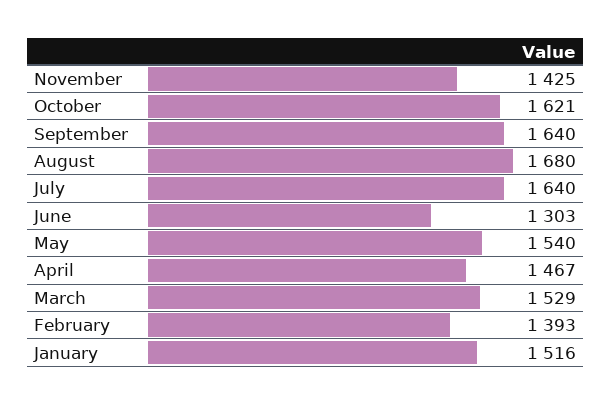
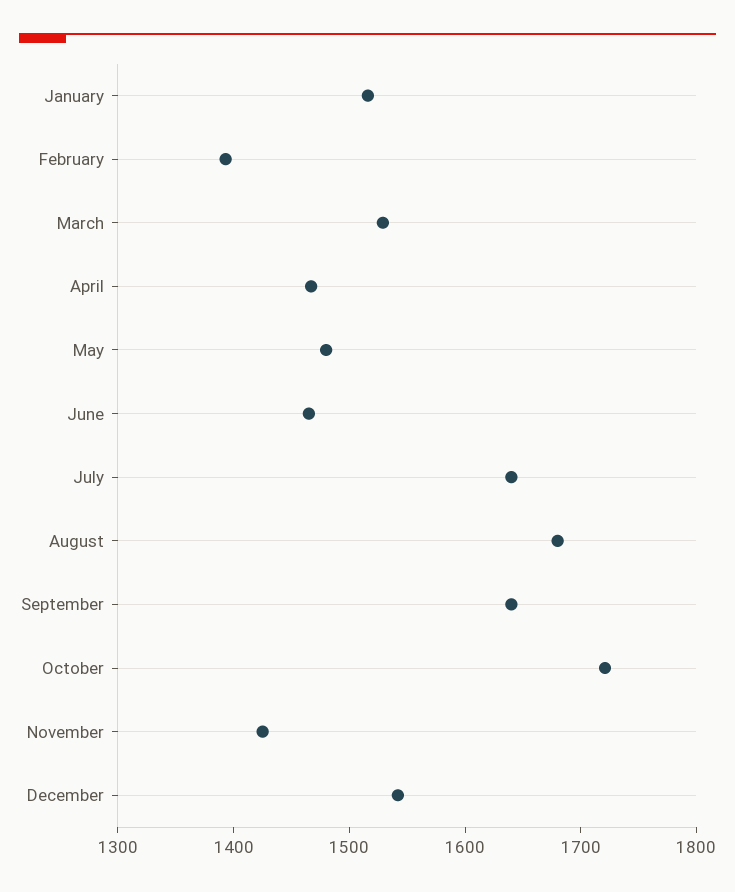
October: 1621 -> 1720
June: 1303 -> 1460
May: 1540 -> 1480
December: none -> 1540

